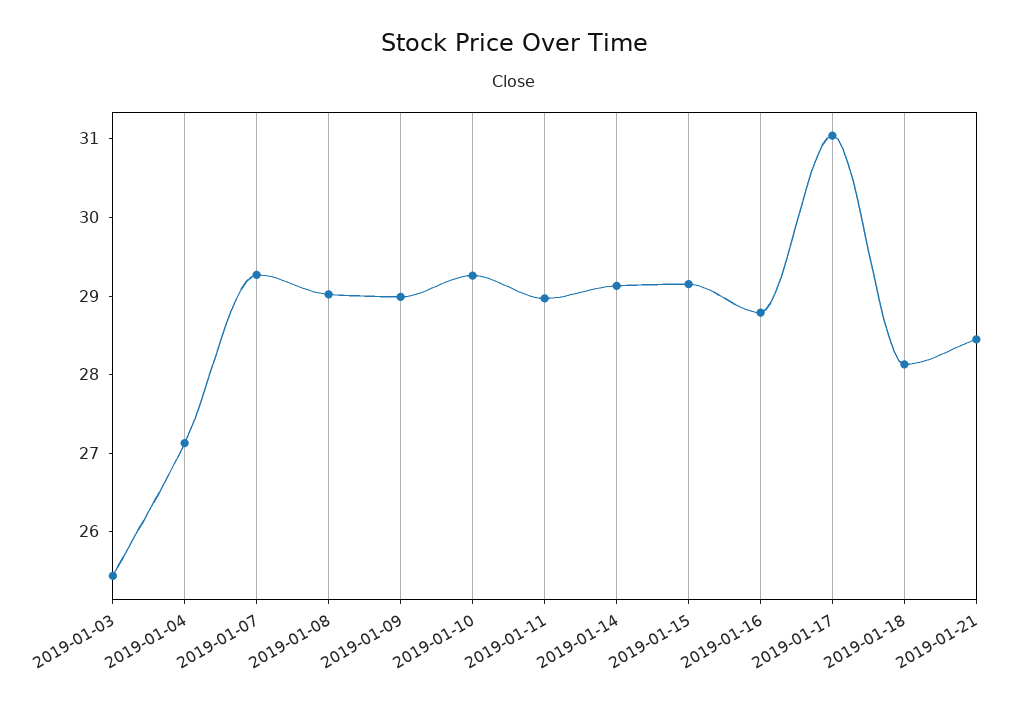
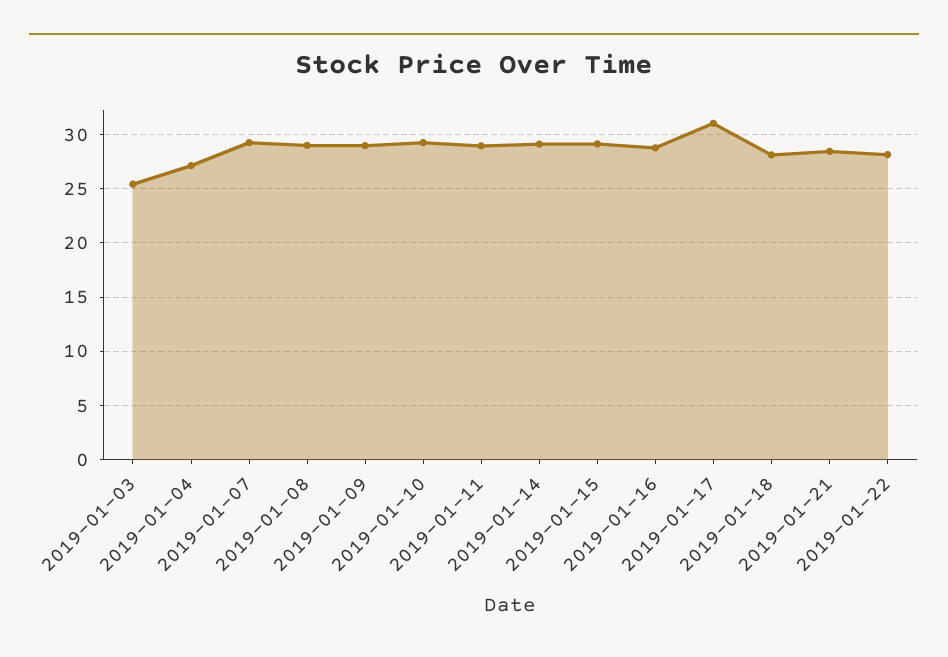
2019-01-22: none -> 28

